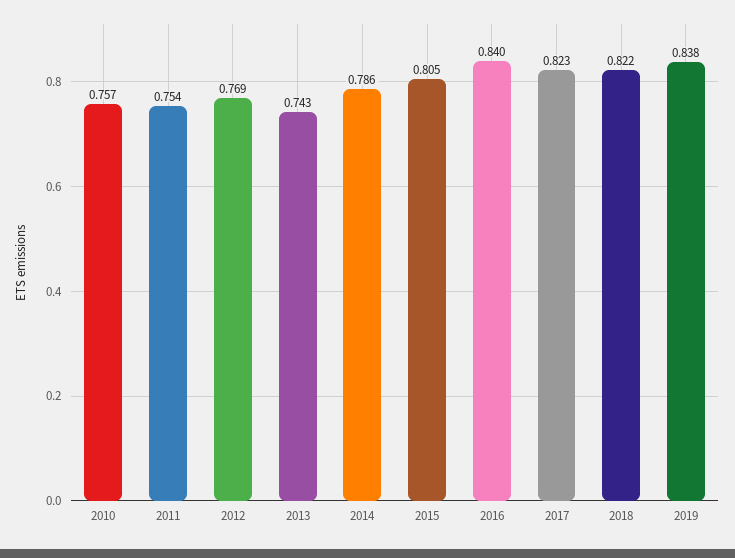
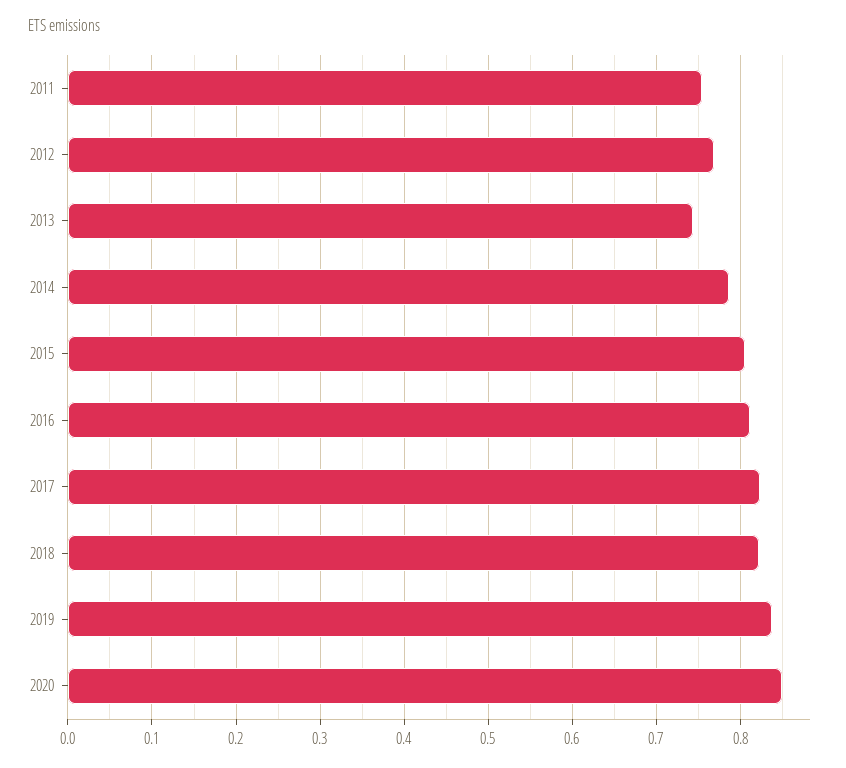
2010: 0.757 -> none
2016: 0.84 -> 0.81
2020: none -> 0.85

